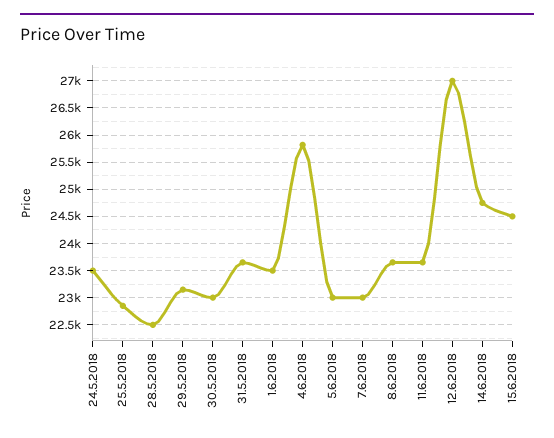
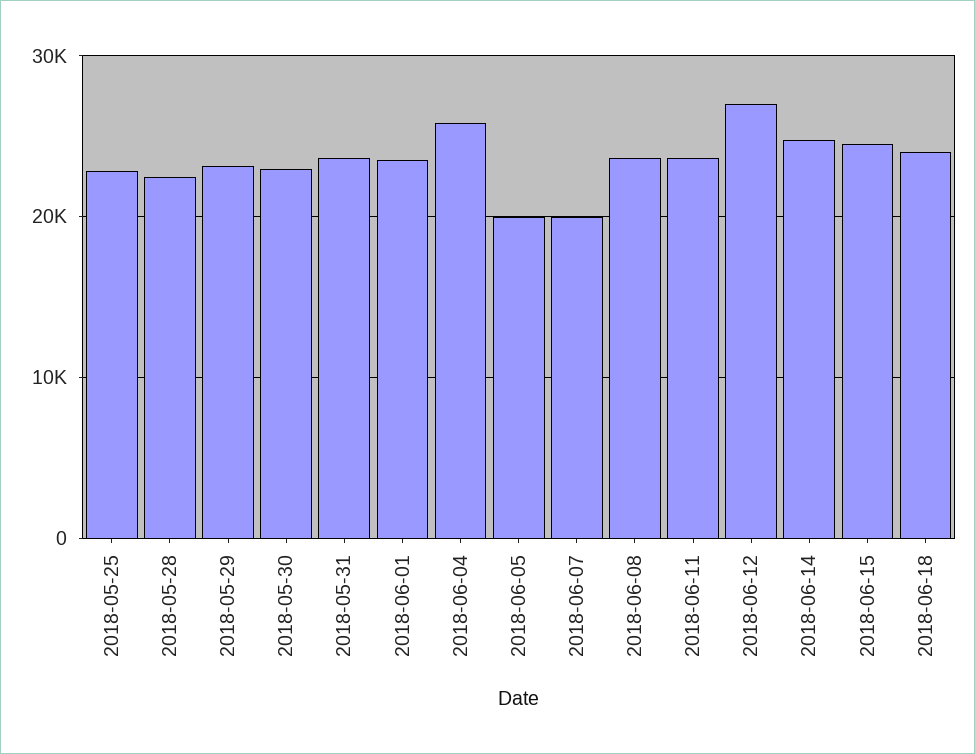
24.5.2018: 23500 -> none
5.6.2018: 23000 -> 20000
7.6.2018: 23000 -> 20000
2018-06-18: none -> 24000

